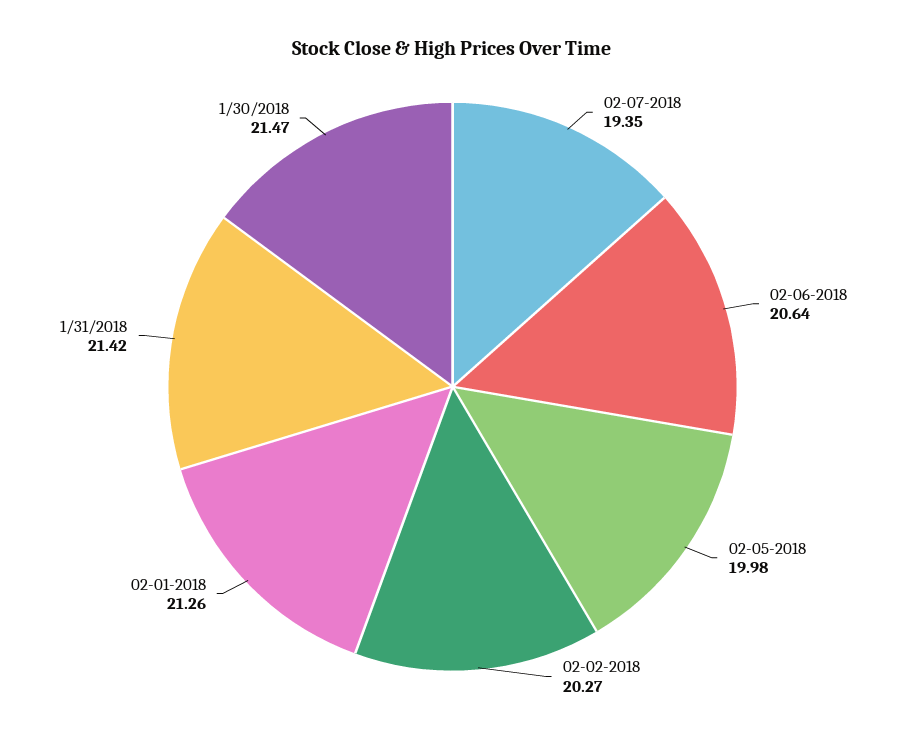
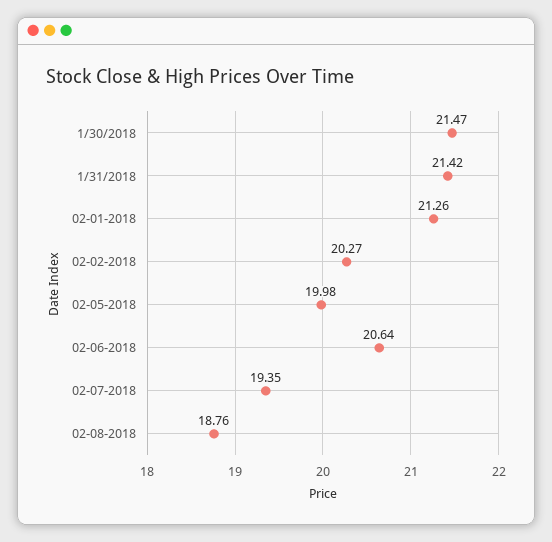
02-08-2018: none -> 18.76

